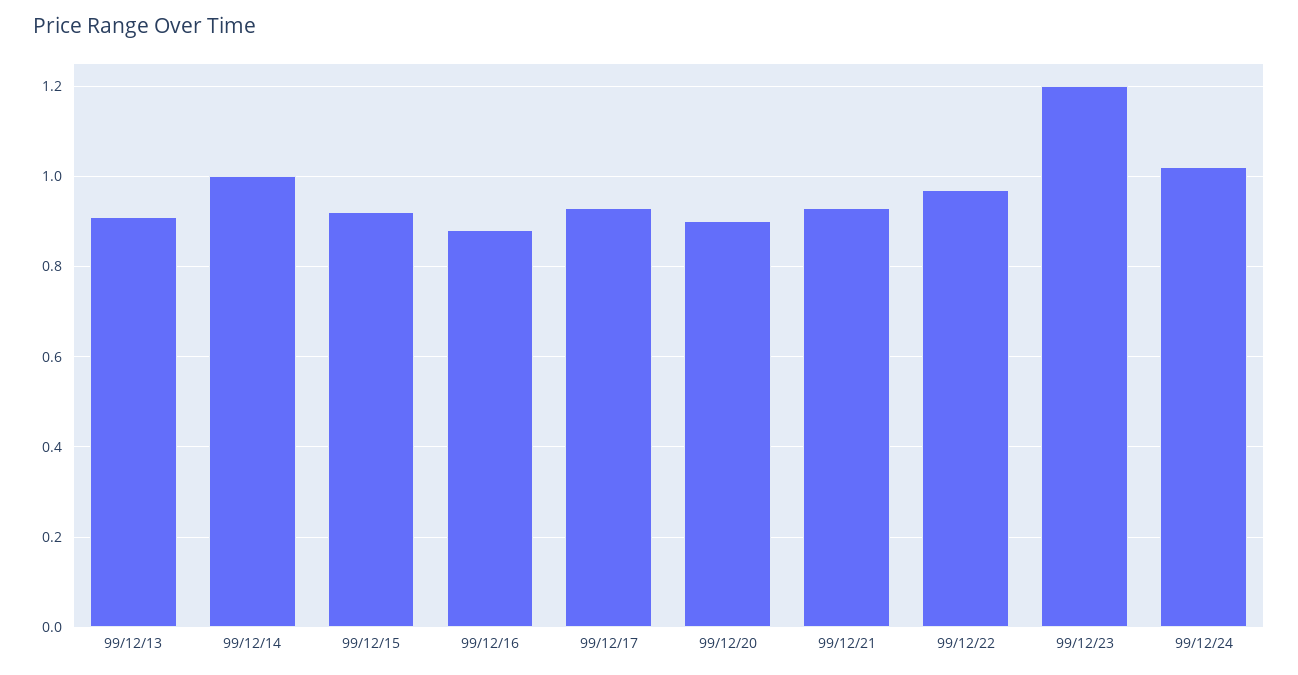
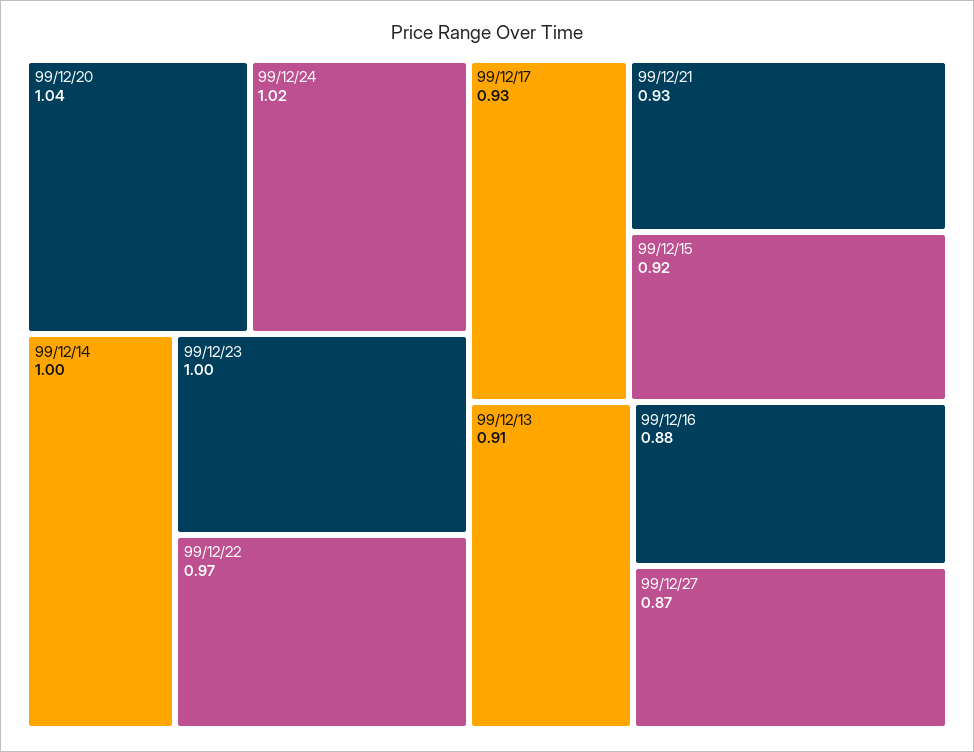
99/12/20: 0.9 -> 1.04
99/12/23: 1.2 -> 1
99/12/27: none -> 0.87

